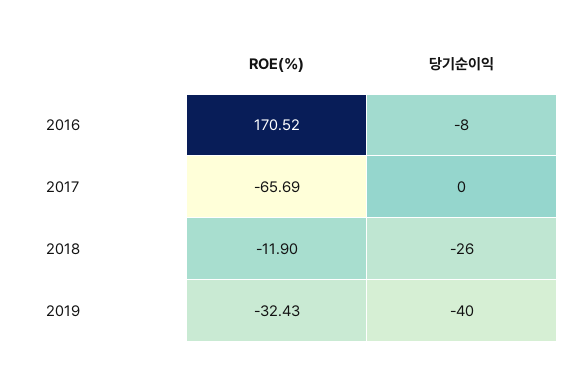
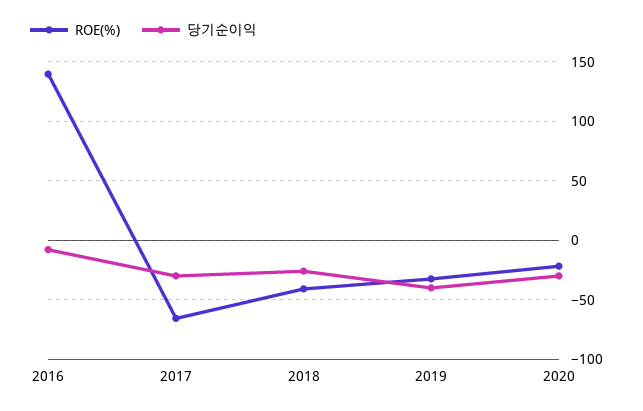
ROE(%), 2016: 170.52 -> 140
당기순이익, 2017: 0 -> -30
ROE(%), 2018: -11.9 -> -40
ROE(%), 2020: none -> -20
당기순이익, 2020: none -> -30

